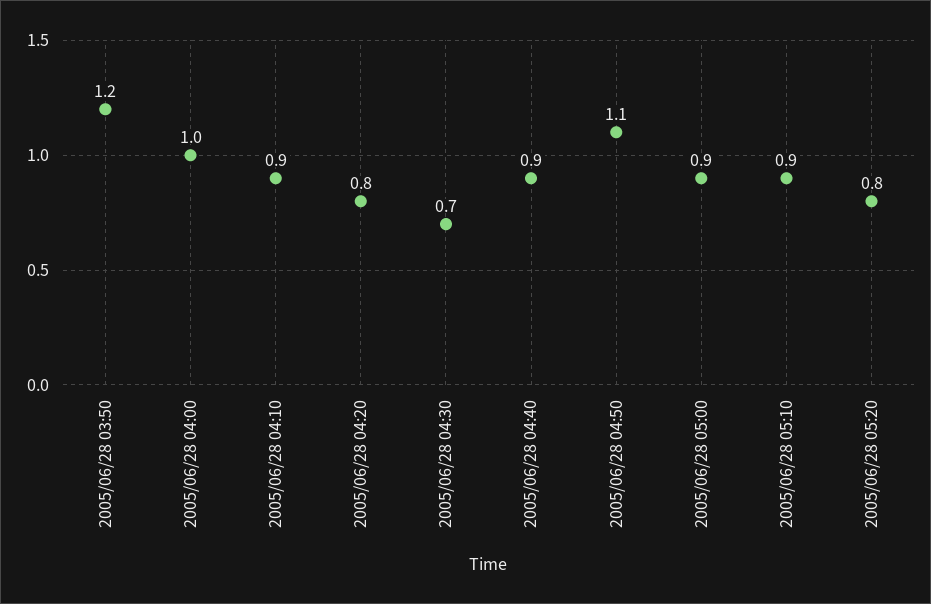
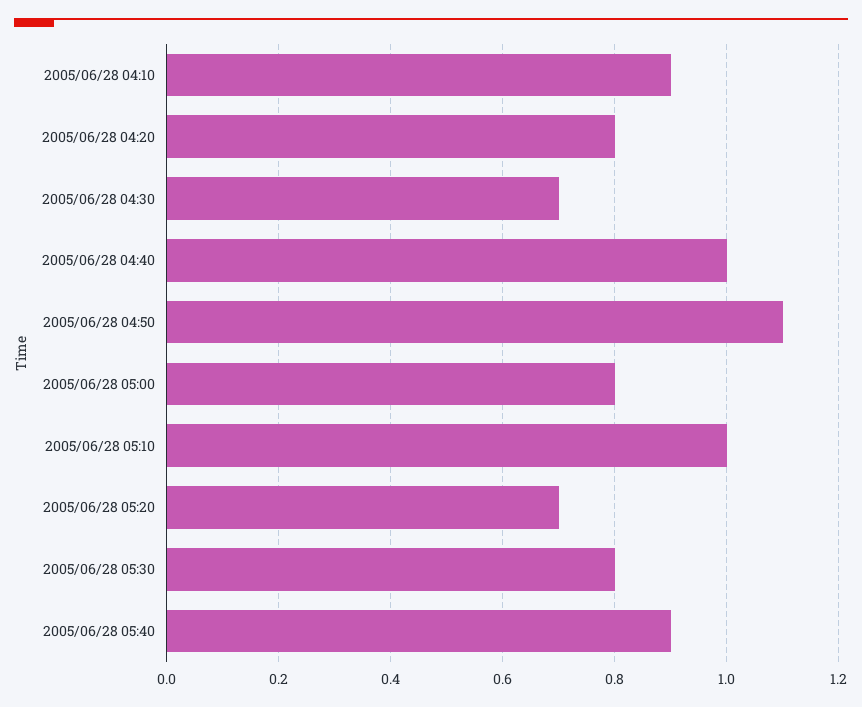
2005/06/28 03:50: 1.2 -> none
2005/06/28 04:00: 1 -> none
2005/06/28 04:40: 0.9 -> 1
2005/06/28 05:00: 0.9 -> 0.8
2005/06/28 05:10: 0.9 -> 1
2005/06/28 05:20: 0.8 -> 0.7
2005/06/28 05:30: none -> 0.8
2005/06/28 05:40: none -> 0.9

